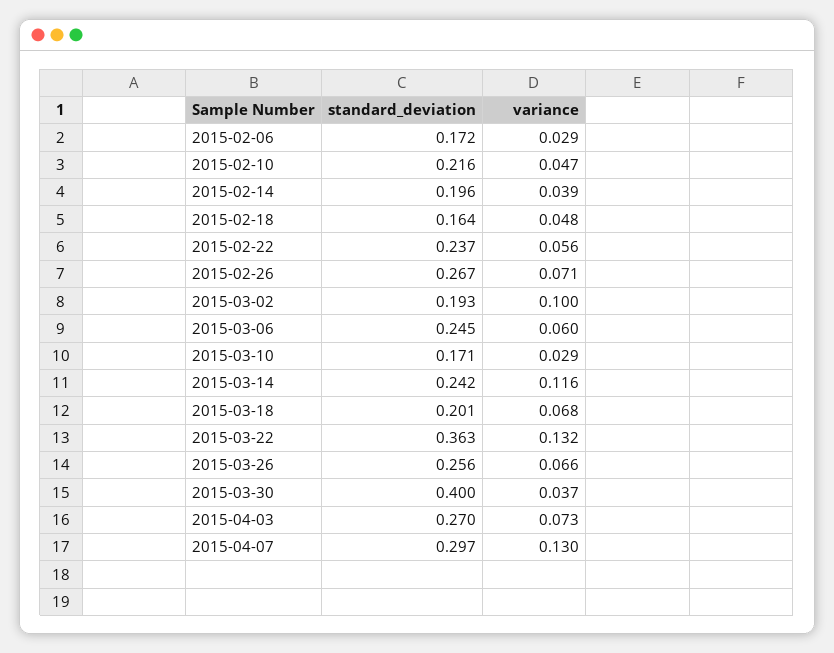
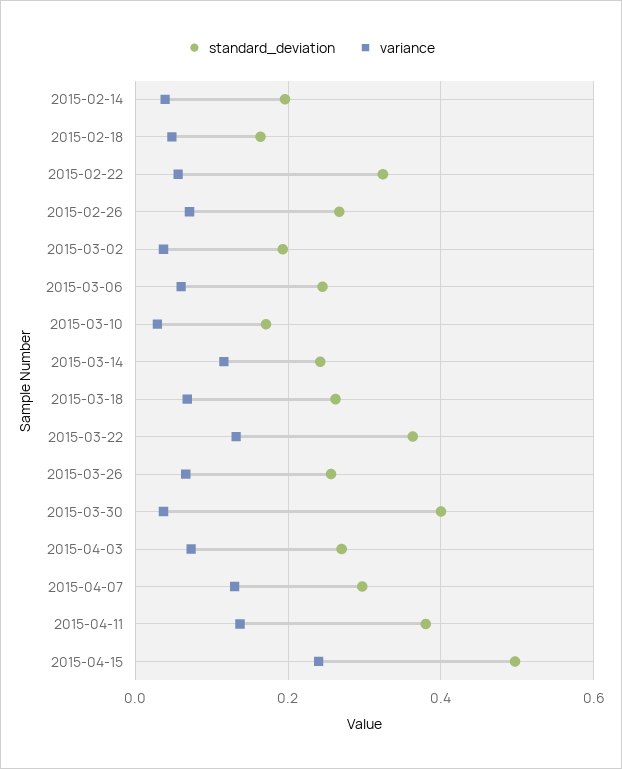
standard_deviation, 2015-02-06: 0.172 -> none
variance, 2015-02-06: 0.029 -> none
standard_deviation, 2015-02-10: 0.216 -> none
variance, 2015-02-10: 0.047 -> none
standard_deviation, 2015-02-22: 0.237 -> 0.32
variance, 2015-03-02: 0.1 -> 0.04
standard_deviation, 2015-03-18: 0.201 -> 0.26
standard_deviation, 2015-04-11: none -> 0.38
variance, 2015-04-11: none -> 0.14
standard_deviation, 2015-04-15: none -> 0.5
variance, 2015-04-15: none -> 0.24

